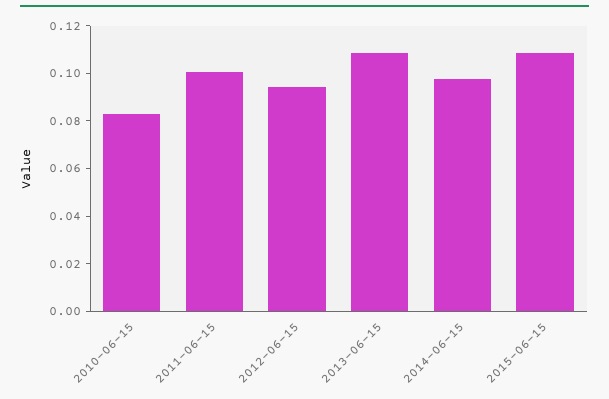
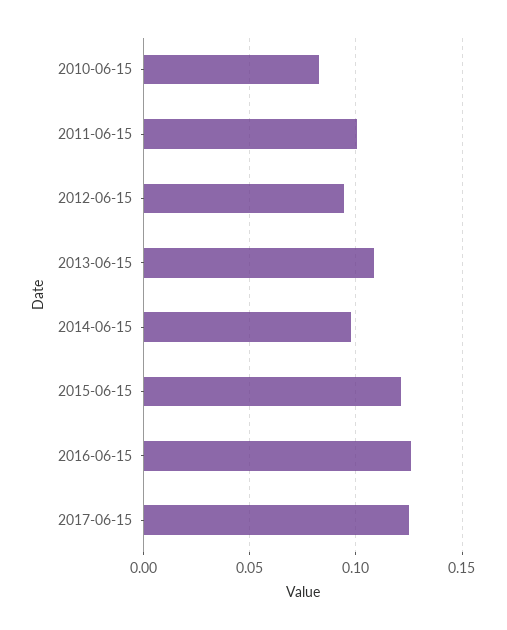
2015-06-15: 0.11 -> 0.12
2016-06-15: none -> 0.125
2017-06-15: none -> 0.125

